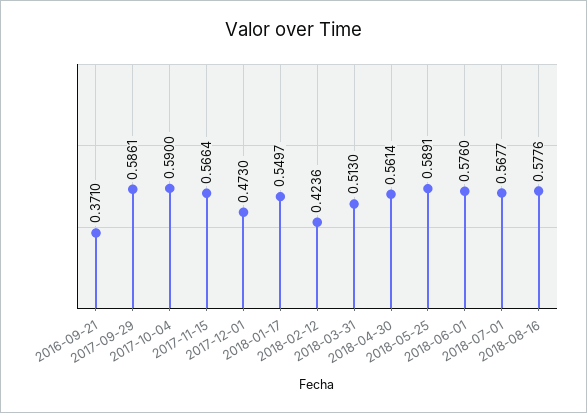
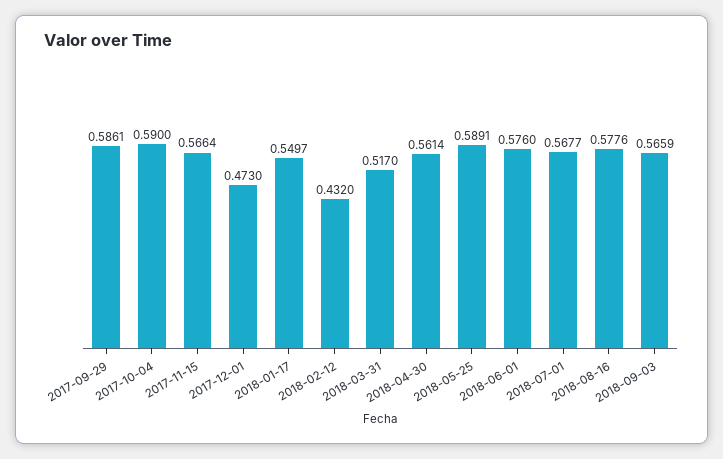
2016-09-21: 0.371 -> none
2018-02-12: 0.4236 -> 0.432
2018-03-31: 0.513 -> 0.517
2018-09-03: none -> 0.5659

